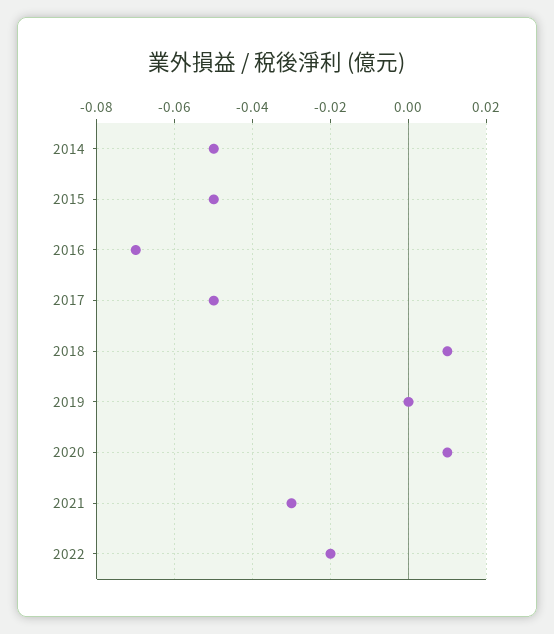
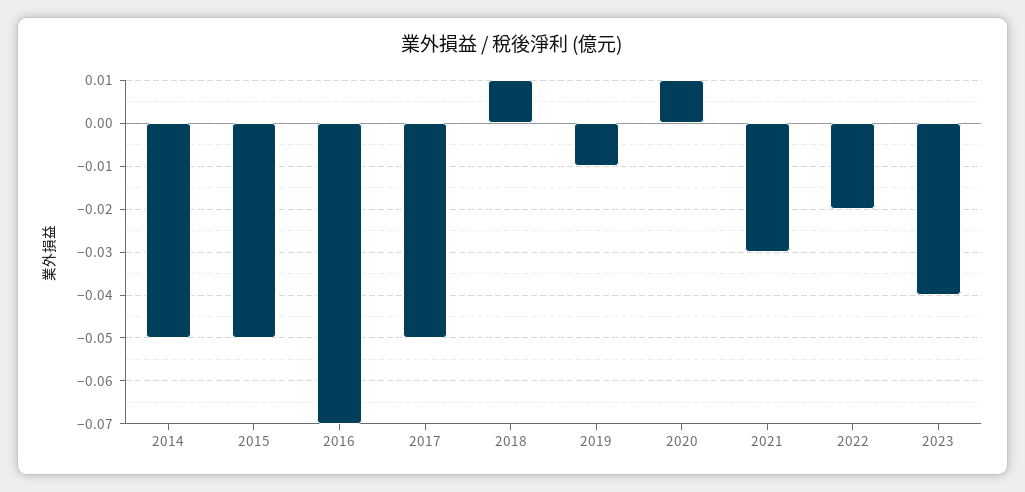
2019: 0 -> -0.01
2023: none -> -0.04

